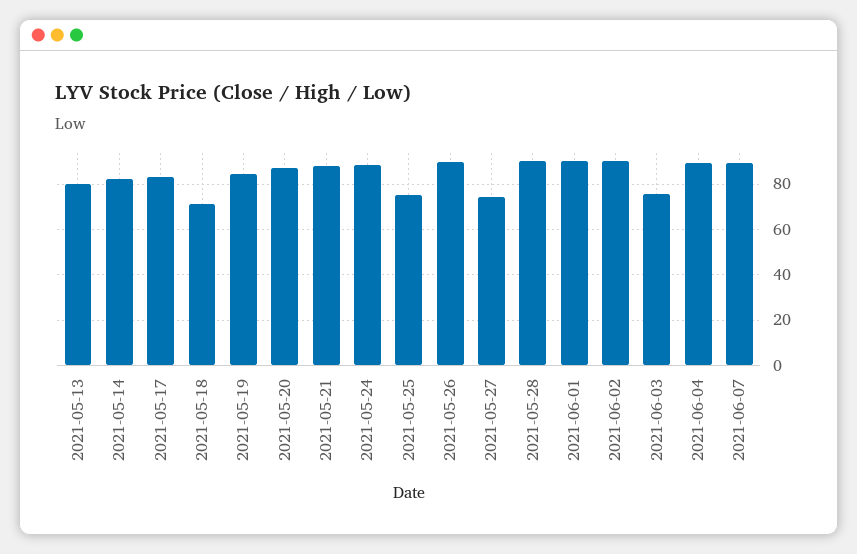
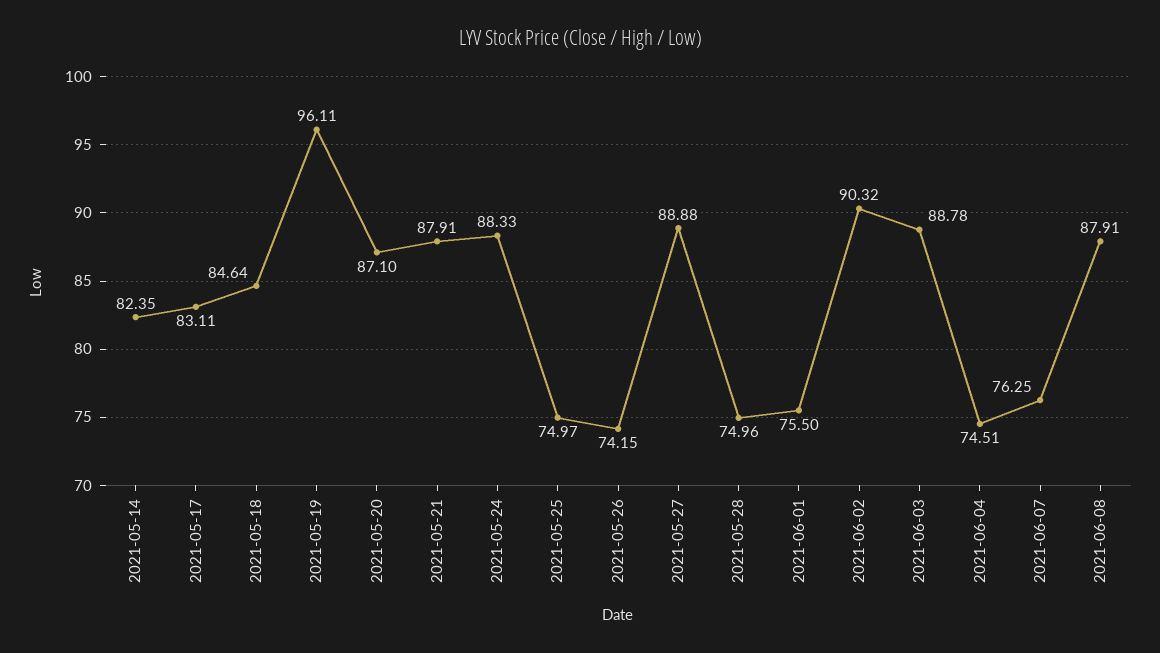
2021-05-13: 80 -> none
2021-05-18: 70 -> 84.64
2021-05-19: 85 -> 96.11
2021-05-26: 90 -> 74.15
2021-05-27: 75 -> 88.88
2021-05-28: 90 -> 74.96
2021-06-01: 90 -> 75.5
2021-06-03: 75 -> 88.78
2021-06-04: 90 -> 74.51
2021-06-07: 90 -> 76.25
2021-06-08: none -> 87.91

